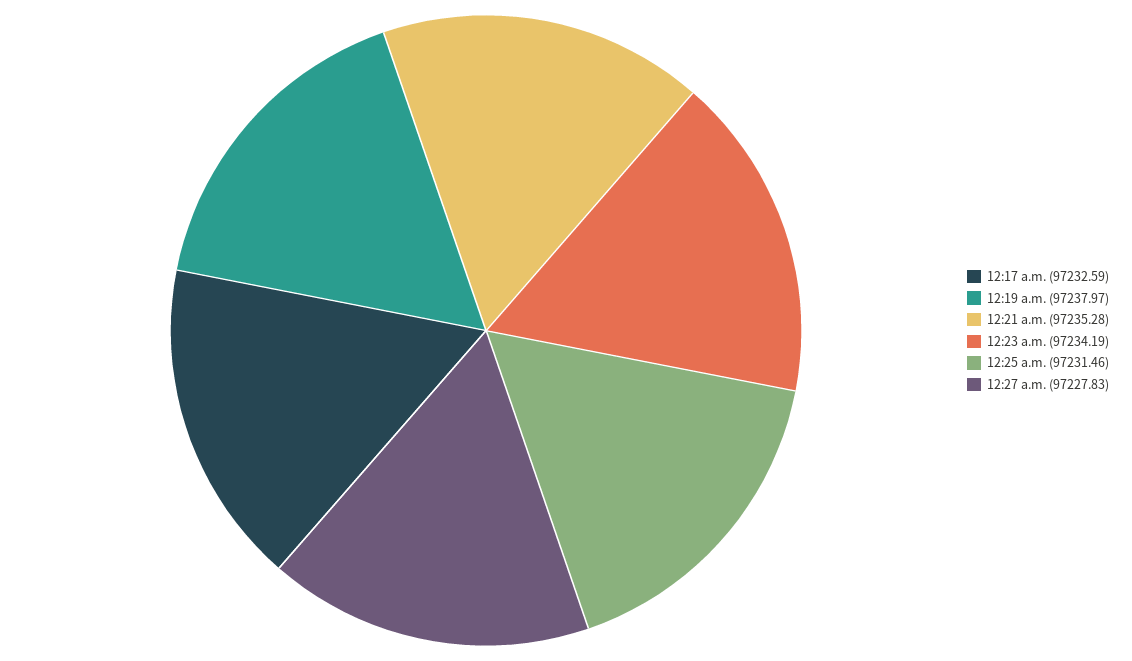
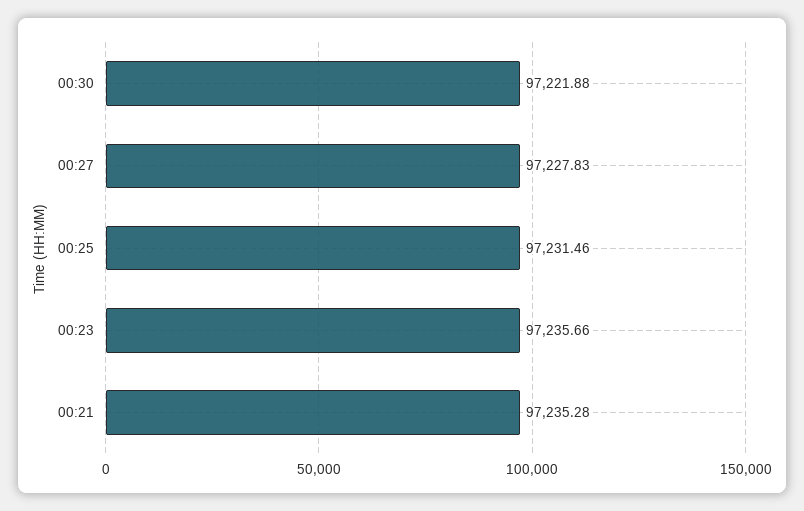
12:17 a.m.: 97232.59 -> none
12:19 a.m.: 97237.97 -> none
12:23 a.m.: 97234.19 -> 97235.66
00:30: none -> 97221.88

